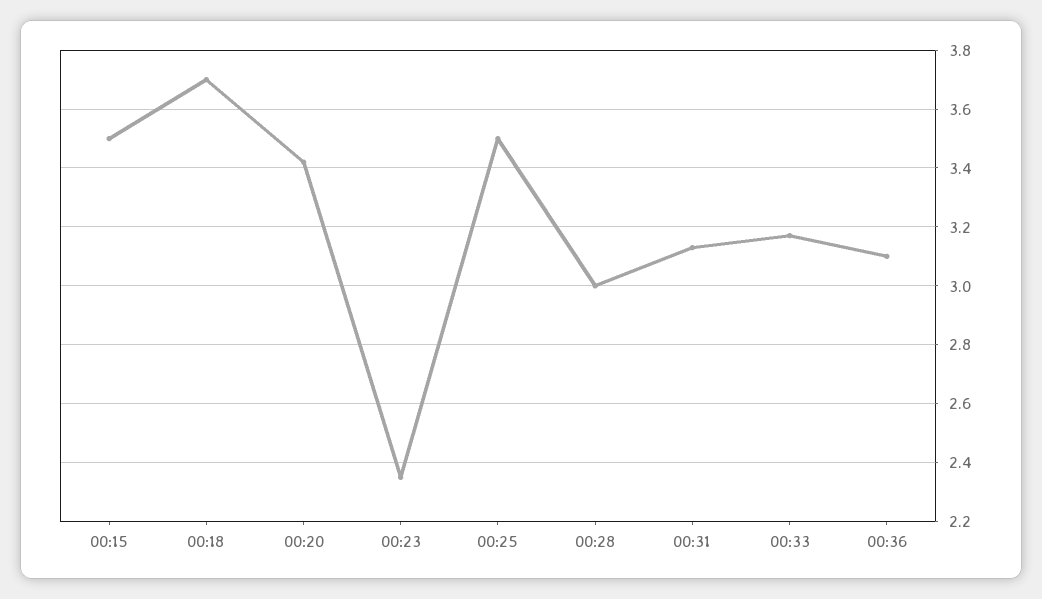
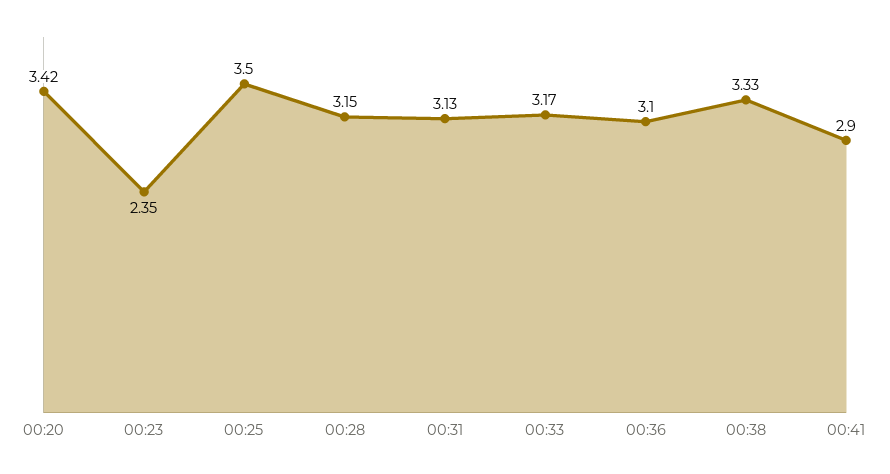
00:15: 3.5 -> none
00:18: 3.7 -> none
00:28: 3 -> 3.15
00:38: none -> 3.33
00:41: none -> 2.9

